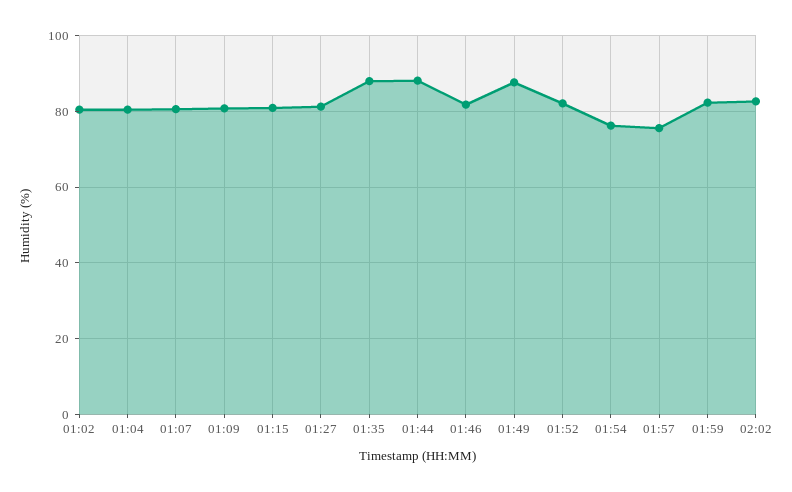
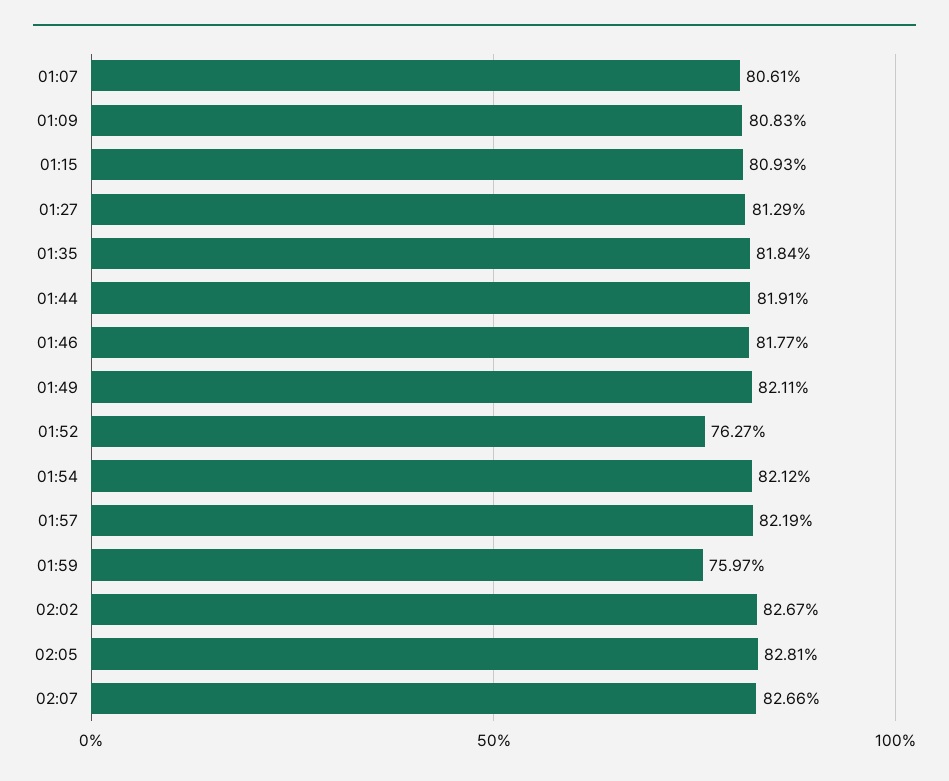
01:02: 80 -> none
01:04: 80 -> none
01:35: 88 -> 81.84
01:44: 88 -> 81.91
01:49: 88 -> 82.11
01:52: 82 -> 76.27
01:54: 76 -> 82.12
01:57: 76 -> 82.19
01:59: 82 -> 75.97
02:05: none -> 82.81
02:07: none -> 82.66

